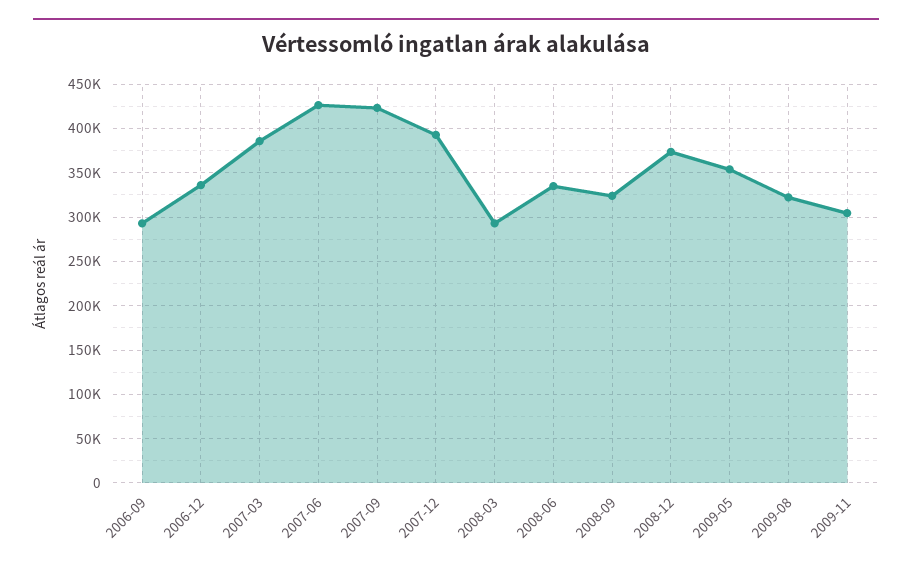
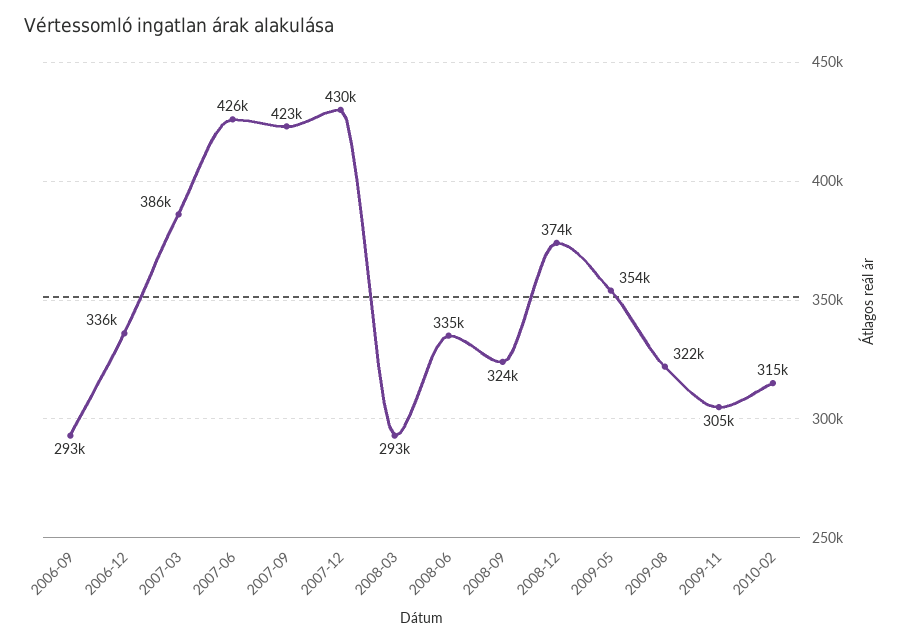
2007-12: 390000 -> 430000
2010-02: none -> 315000

